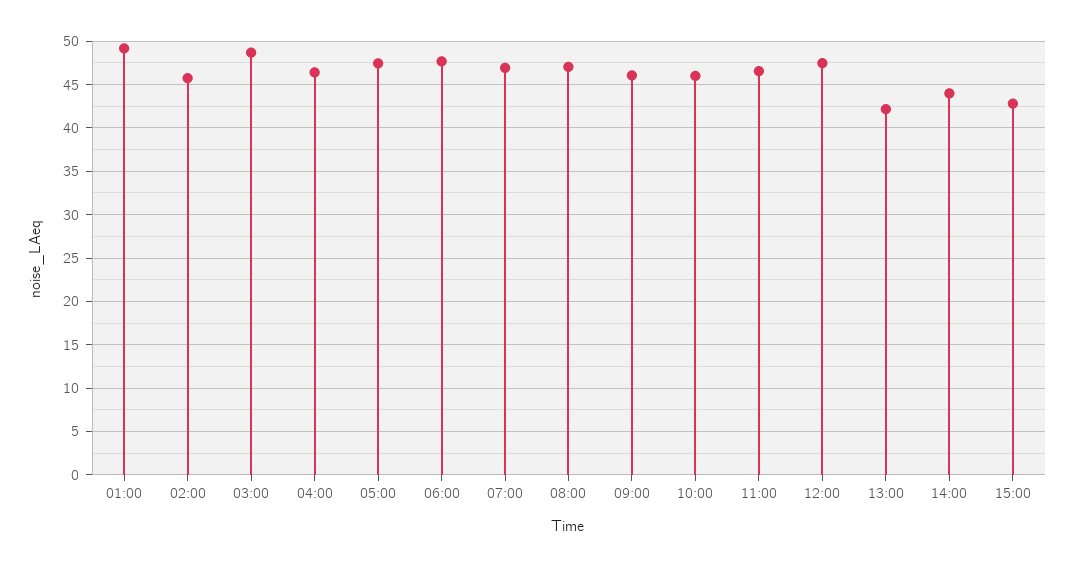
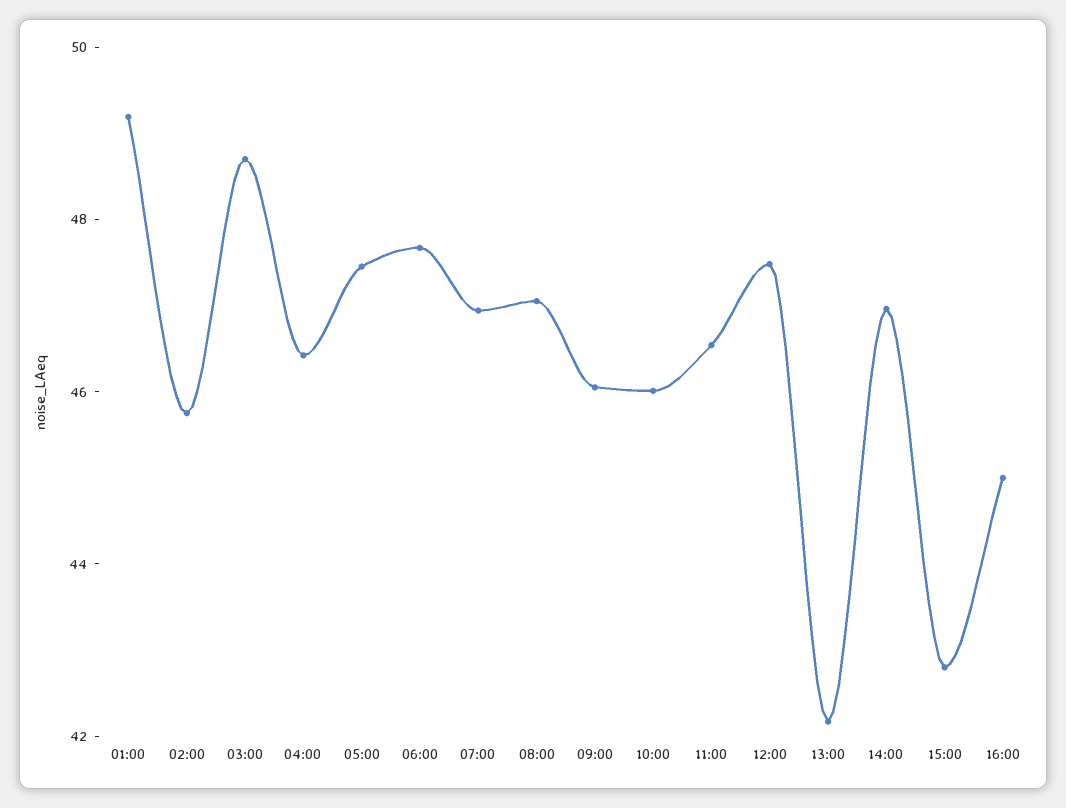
14:00: 44 -> 47
16:00: none -> 45

